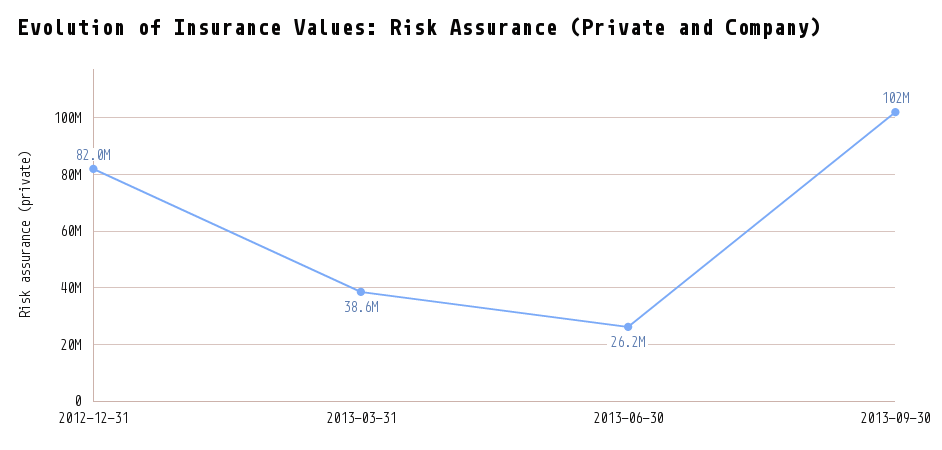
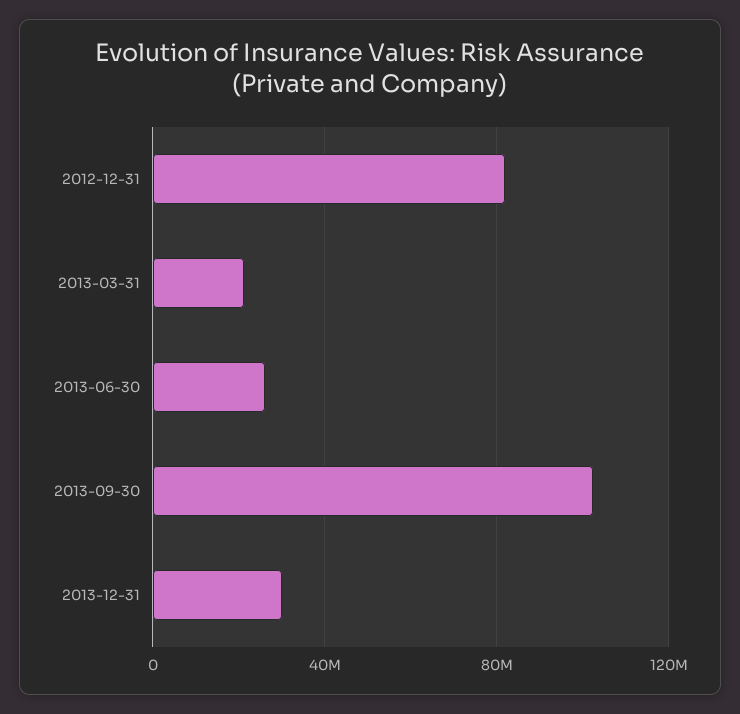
2013-03-31: 38600000 -> 20000000
2013-12-31: none -> 30000000

